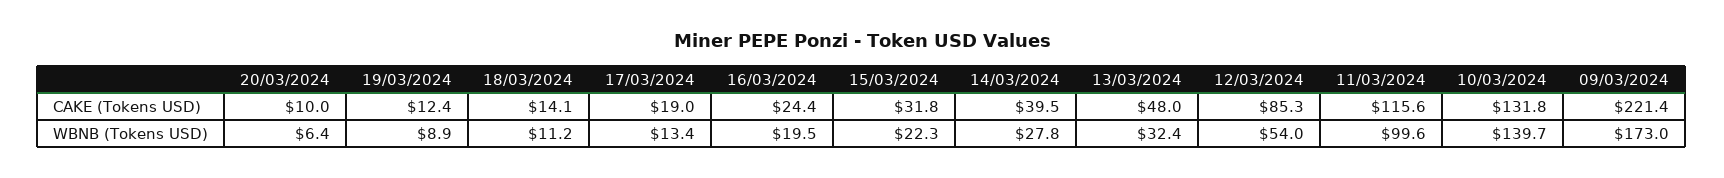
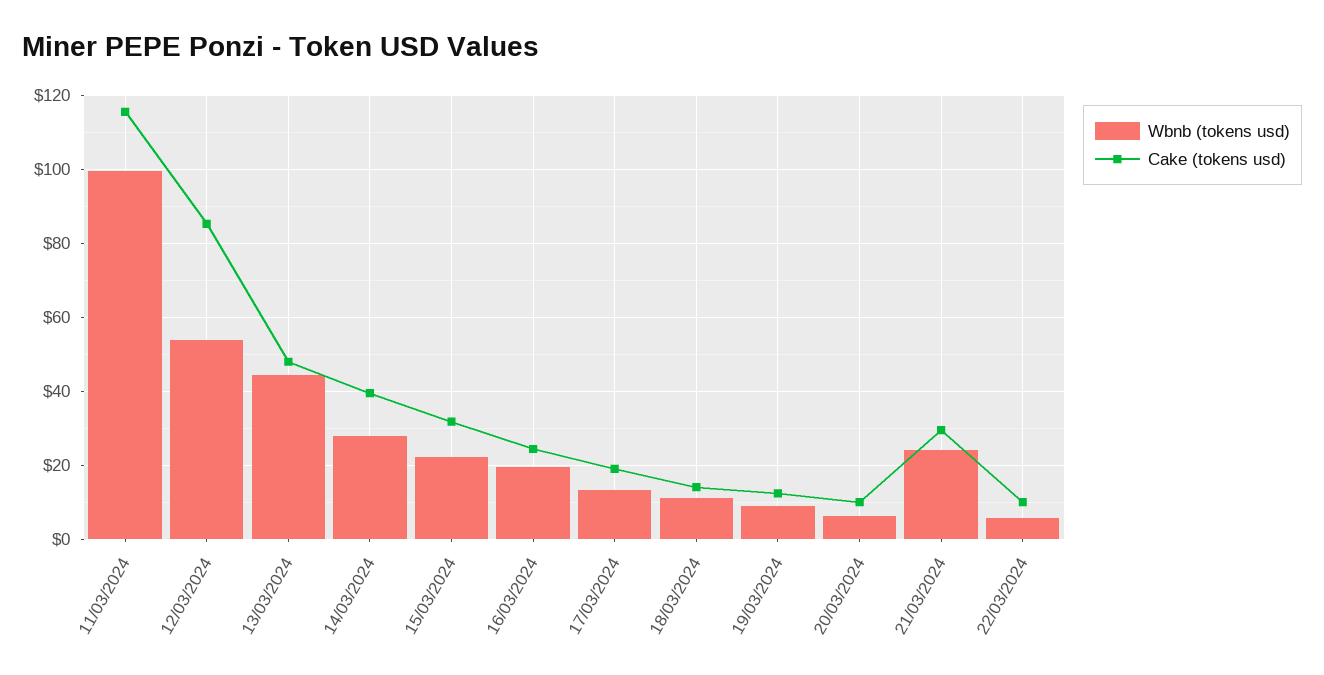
CAKE (Tokens USD), 10/03/2024: 131.8 -> none
CAKE (Tokens USD), 09/03/2024: 221.4 -> none
WBNB (Tokens USD), 13/03/2024: 32.4 -> 44
WBNB (Tokens USD), 10/03/2024: 139.7 -> none
WBNB (Tokens USD), 09/03/2024: 173 -> none
WBNB (Tokens USD), 21/03/2024: none -> 24
CAKE (Tokens USD), 21/03/2024: none -> 30
WBNB (Tokens USD), 22/03/2024: none -> 6
CAKE (Tokens USD), 22/03/2024: none -> 10

